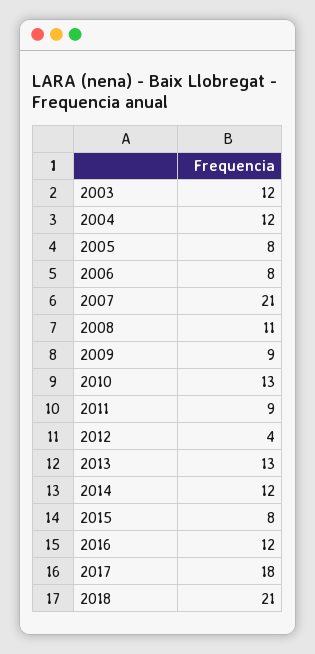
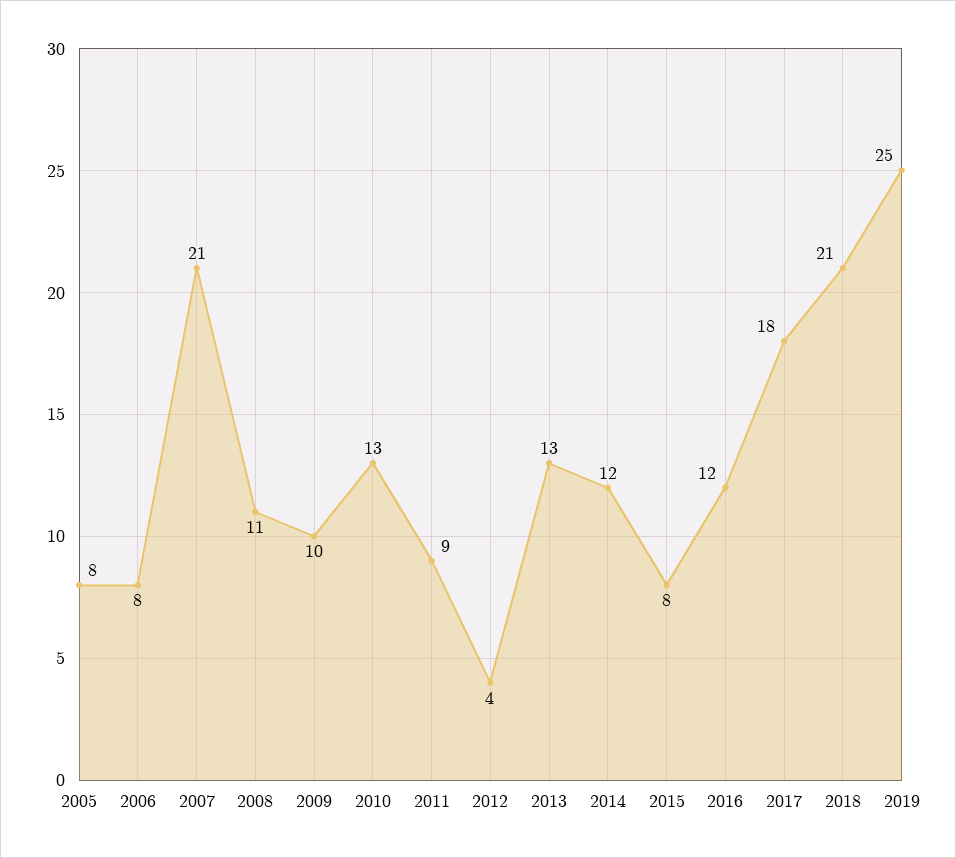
2003: 12 -> none
2004: 12 -> none
2009: 9 -> 10
2019: none -> 25

